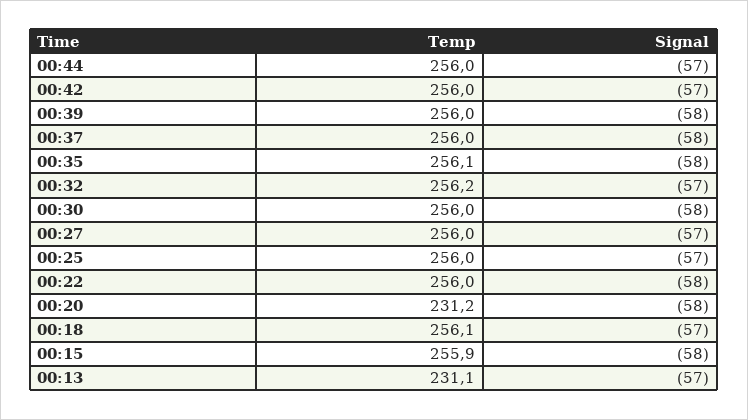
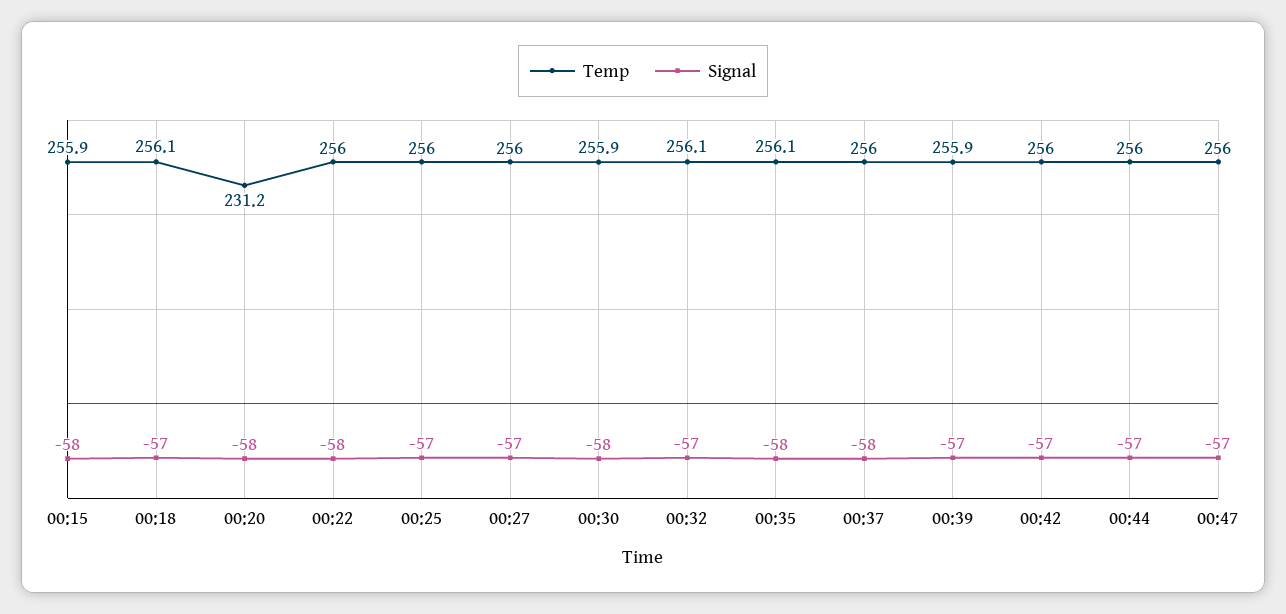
Temp, 00:39: 256 -> 255.9
Signal, 00:39: -58 -> -57
Temp, 00:32: 256.2 -> 256.1
Temp, 00:30: 256 -> 255.9
Temp, 00:13: 231.1 -> none
Signal, 00:13: -57 -> none
Temp, 00:47: none -> 256
Signal, 00:47: none -> -57

